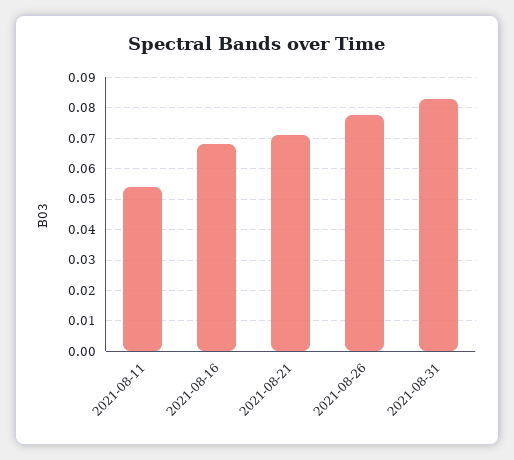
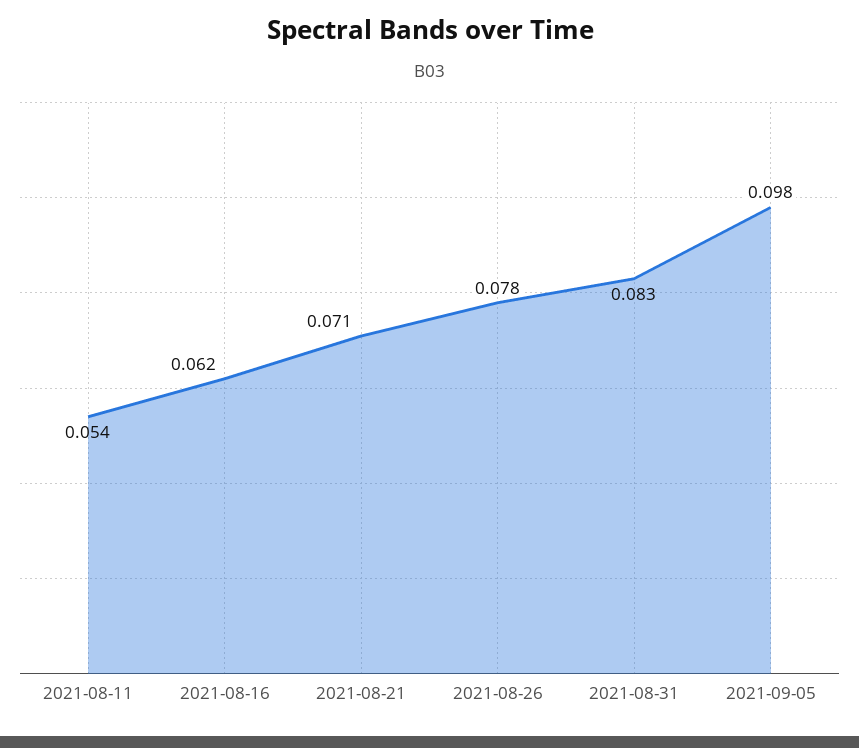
2021-08-16: 0.068 -> 0.062
2021-09-05: none -> 0.098

